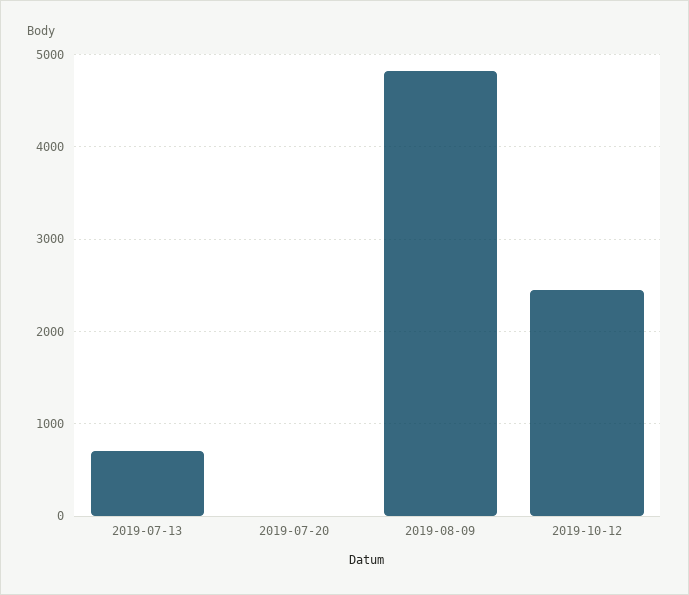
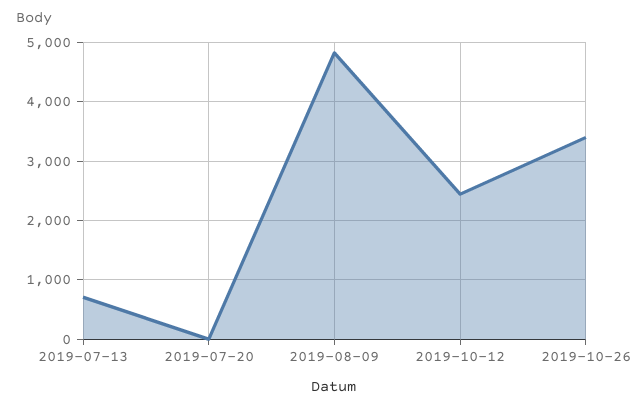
2019-10-26: none -> 3400

